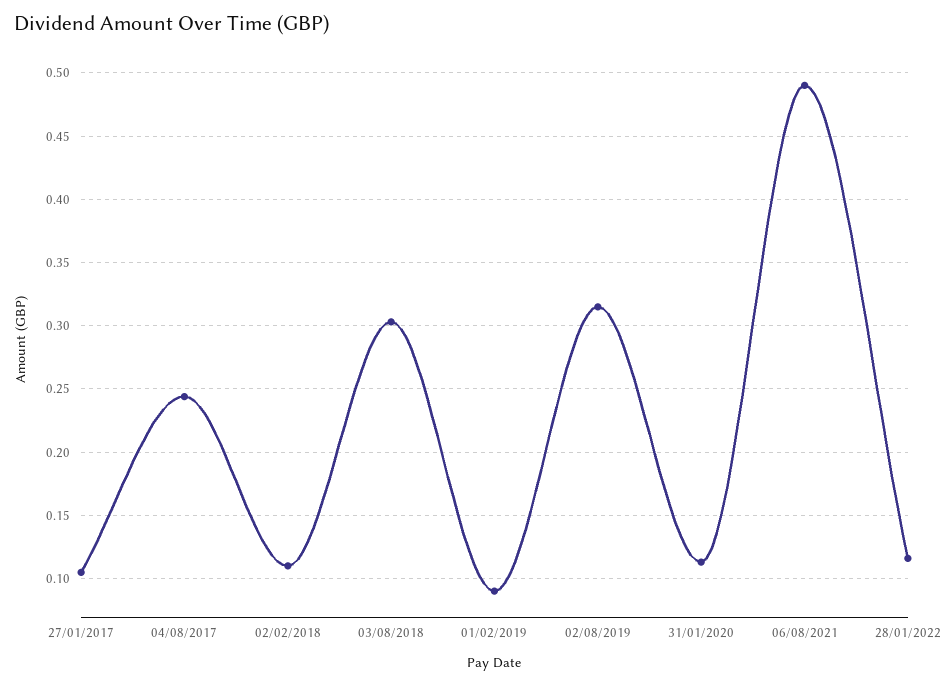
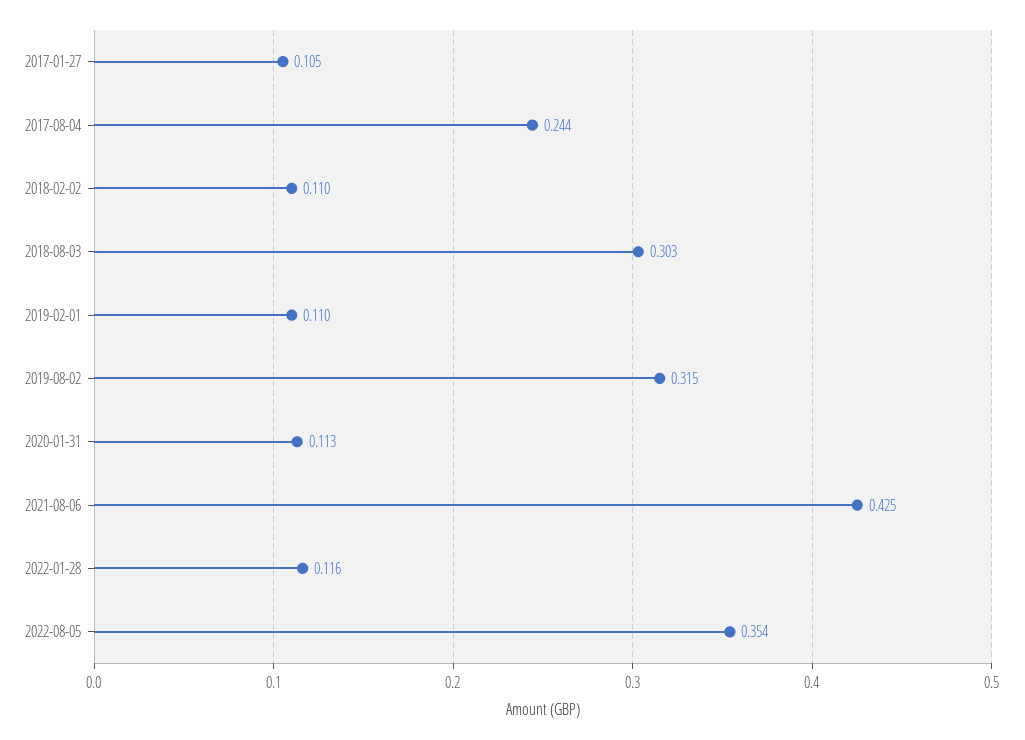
01/02/2019: 0.09 -> 0.11
06/08/2021: 0.49 -> 0.425
2022-08-05: none -> 0.354

